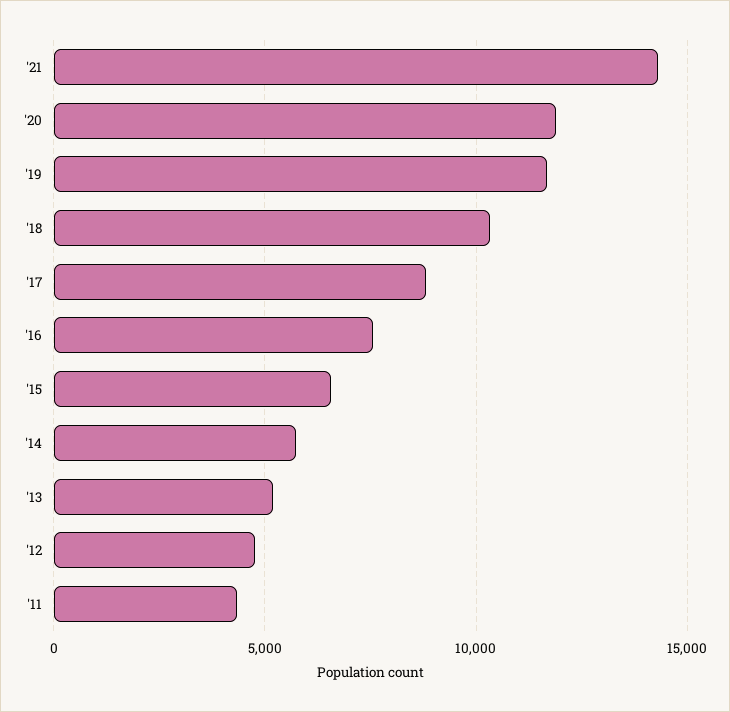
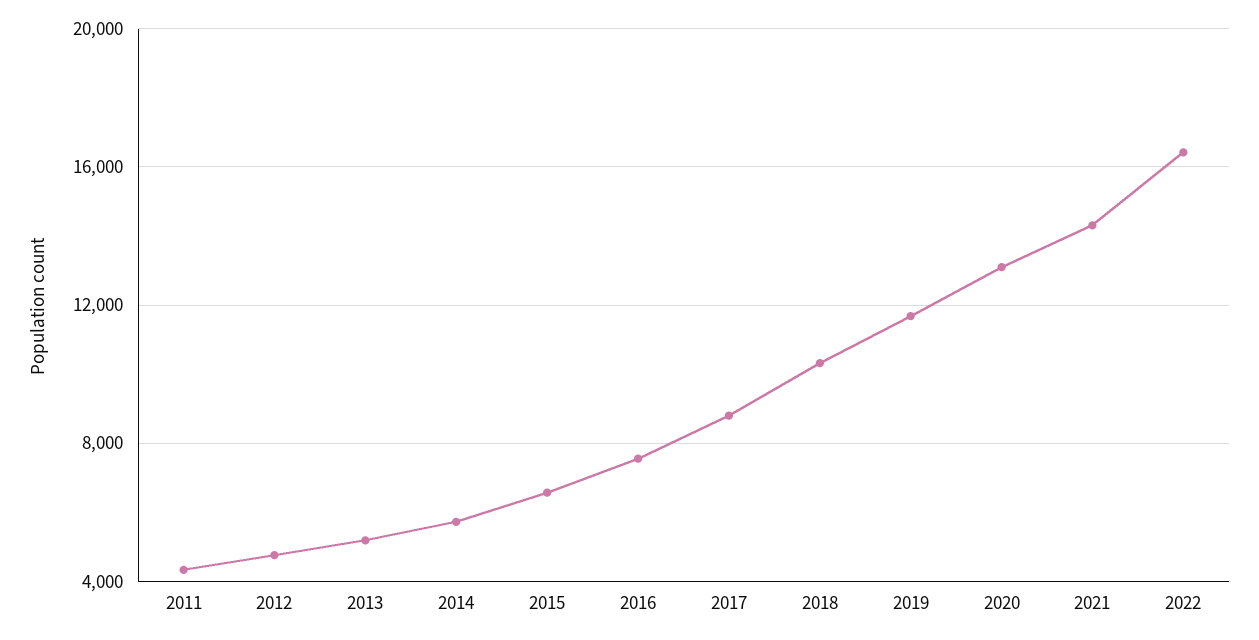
'20: 12000 -> 13000
2022: none -> 16500

